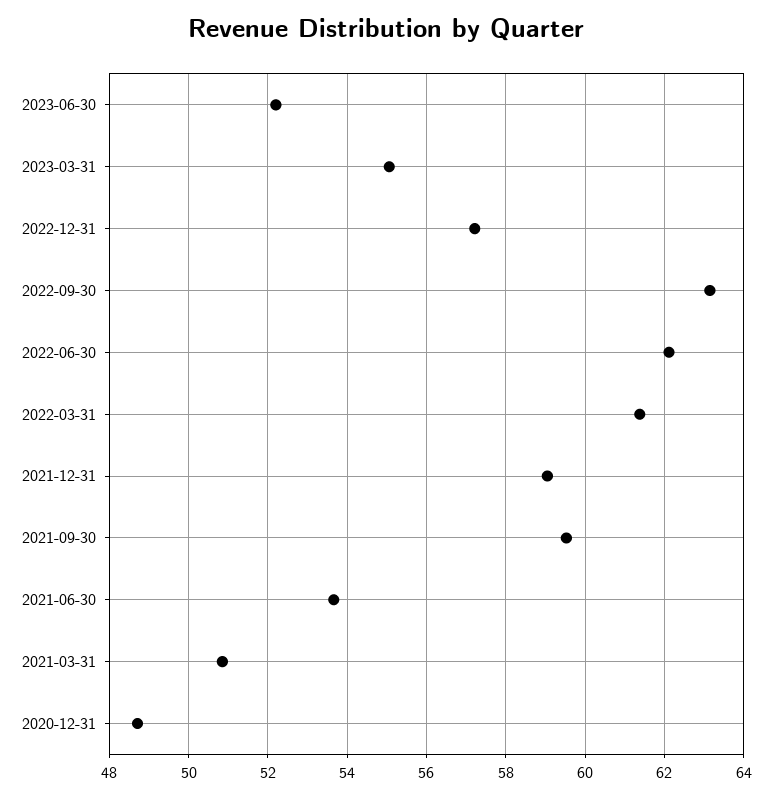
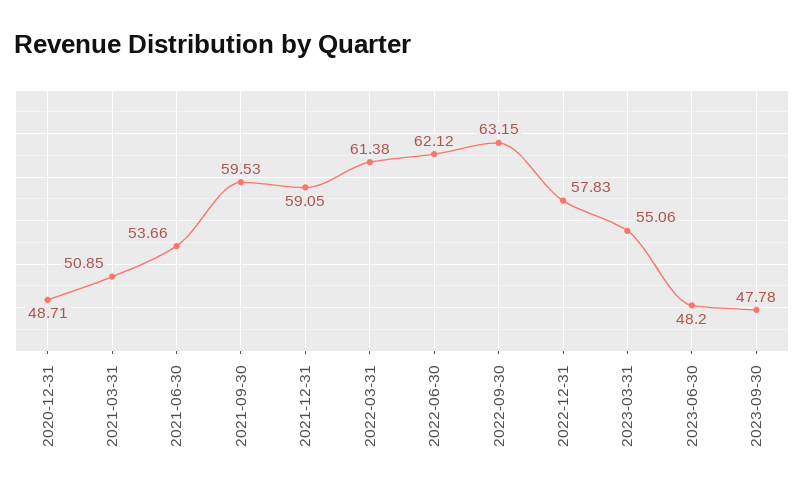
2023-06-30: 52.2 -> 48.2
2022-12-31: 57.2 -> 57.83
2023-09-30: none -> 47.78

